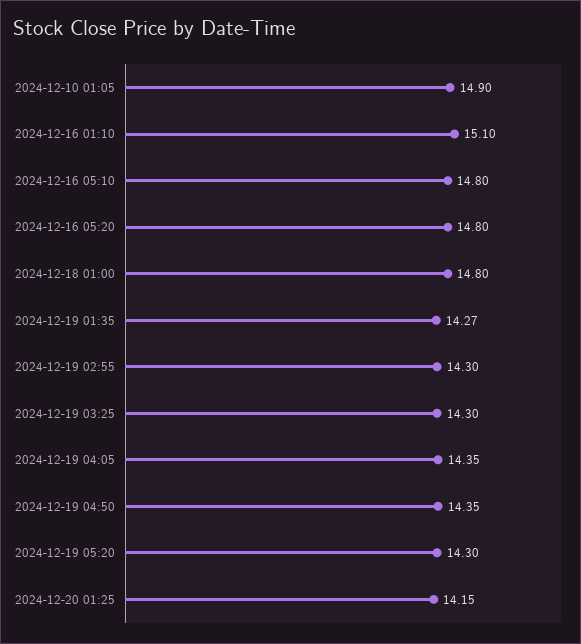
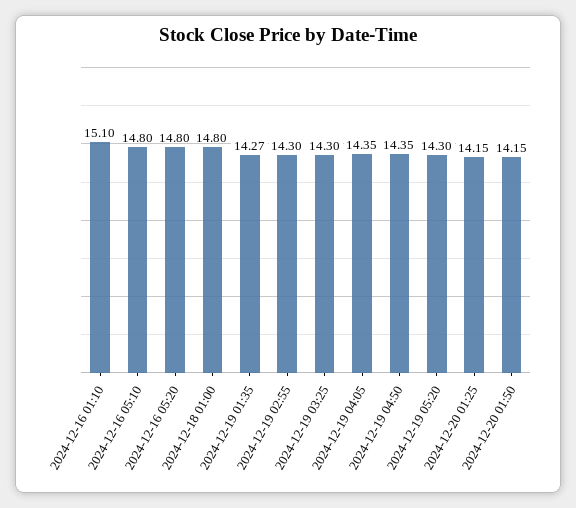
2024-12-10 01:05: 14.9 -> none
2024-12-20 01:50: none -> 14.15

